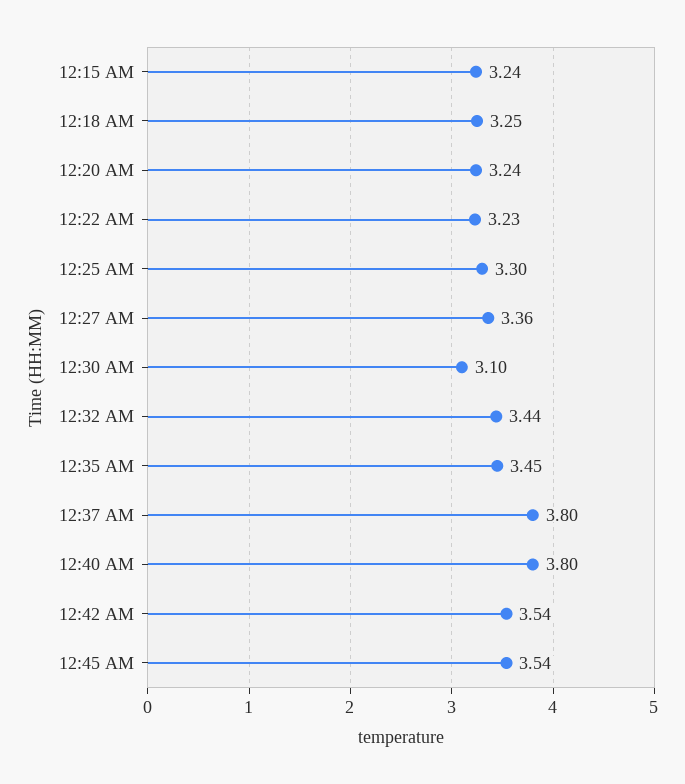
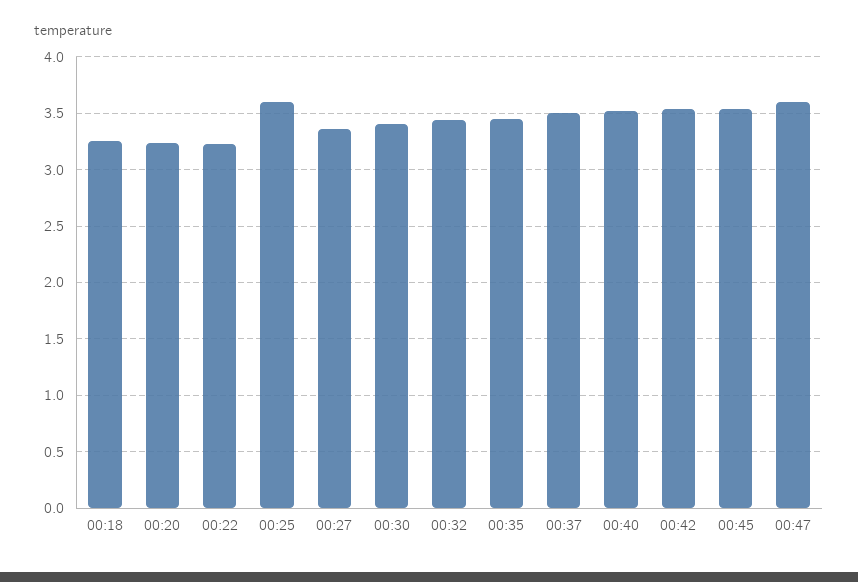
12:15 AM: 3.24 -> none
12:25 AM: 3.3 -> 3.6
12:30 AM: 3.1 -> 3.4
12:37 AM: 3.8 -> 3.5
12:40 AM: 3.8 -> 3.5
00:47: none -> 3.6

